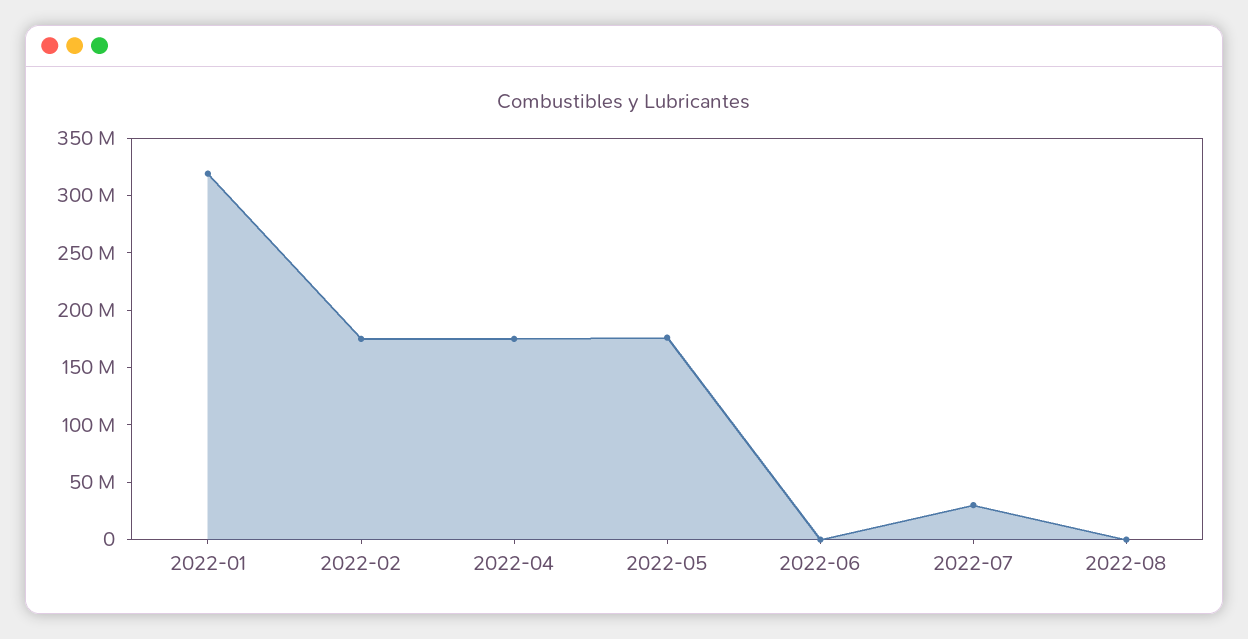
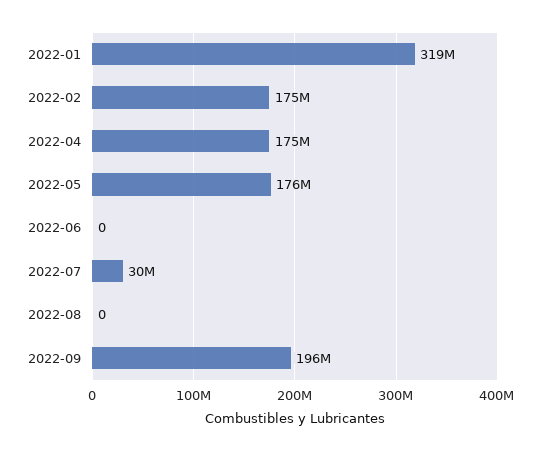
2022-09: none -> 196000000

